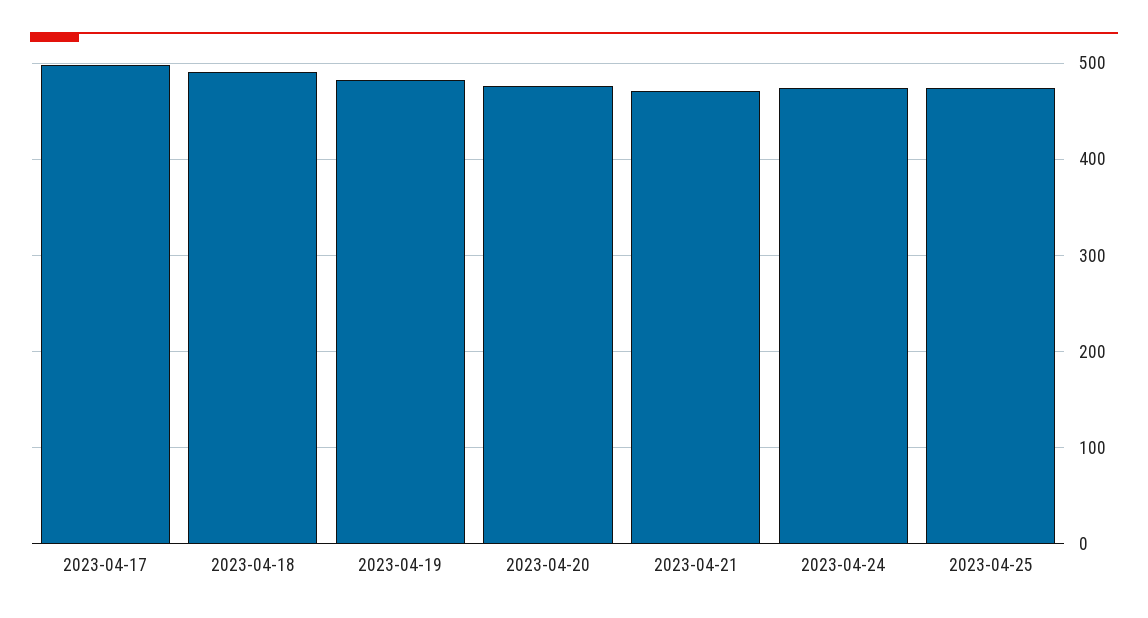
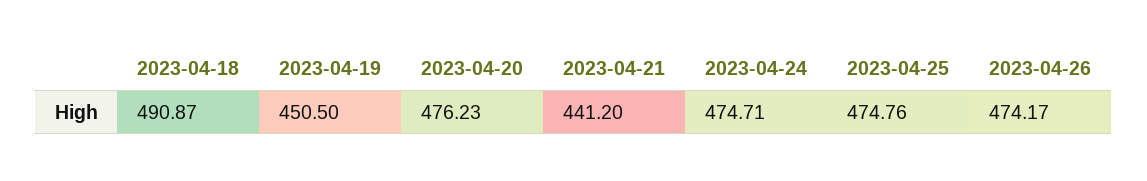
2023-04-17: 500 -> none
2023-04-19: 480 -> 450.5
2023-04-21: 470 -> 441.2
2023-04-26: none -> 474.17

